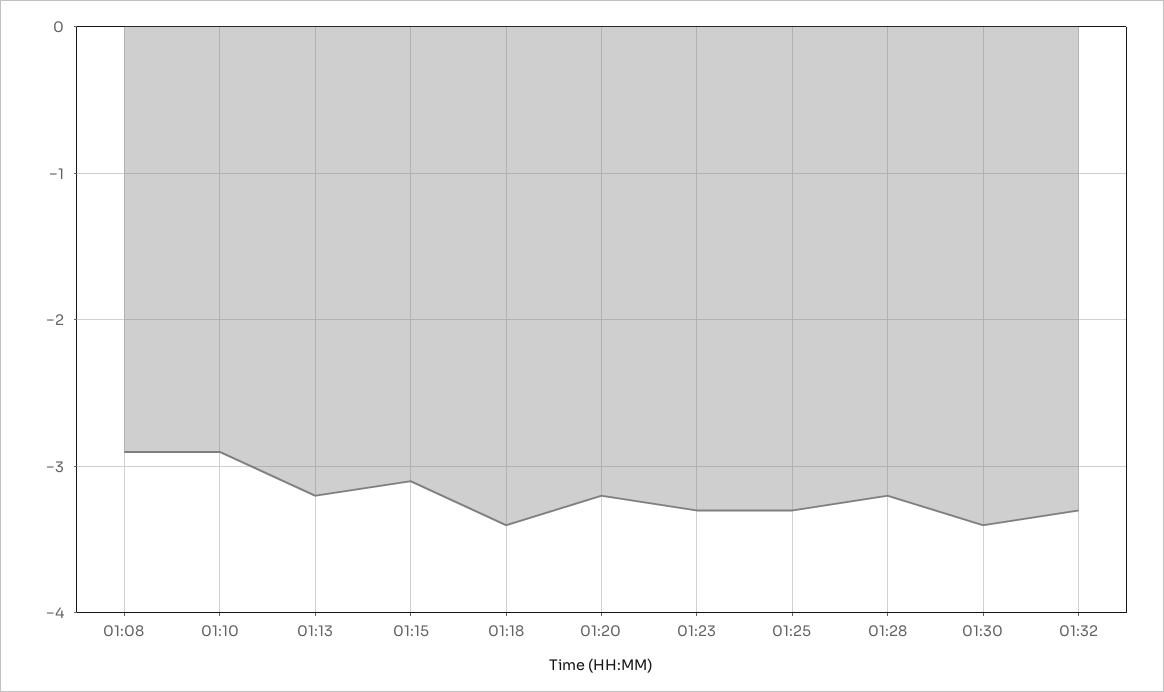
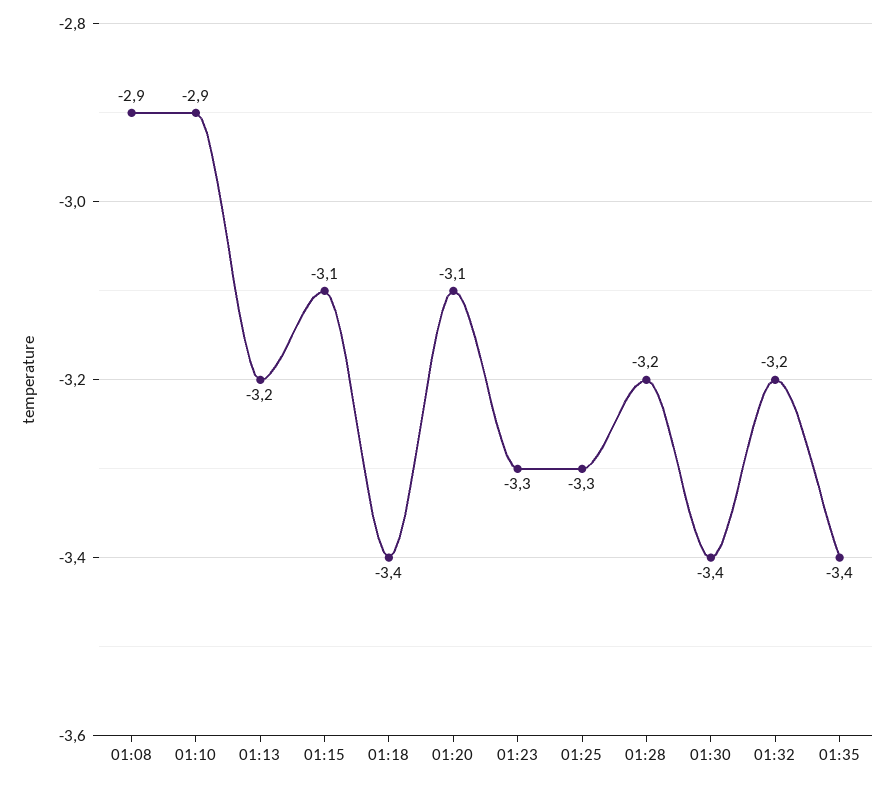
01:20: -3.2 -> -3.1
01:32: -3.3 -> -3.2
01:35: none -> -3.4

